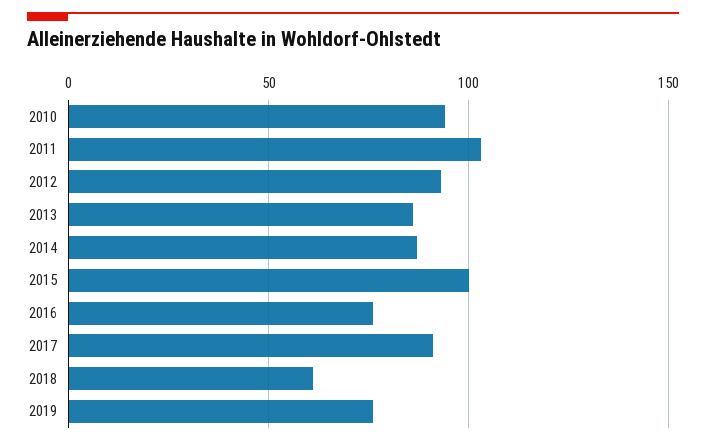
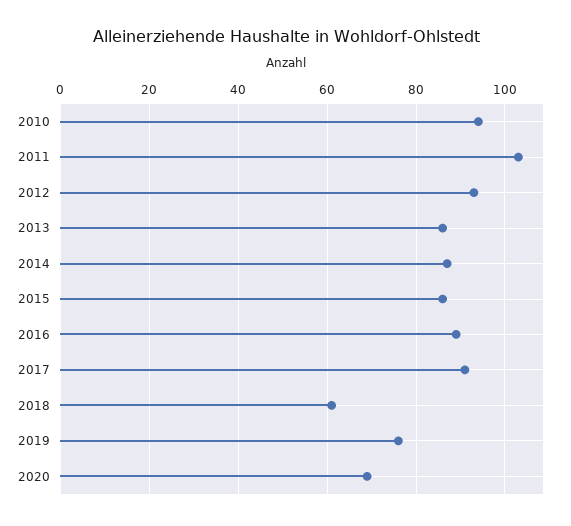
2015: 100 -> 85
2016: 75 -> 90
2020: none -> 70

